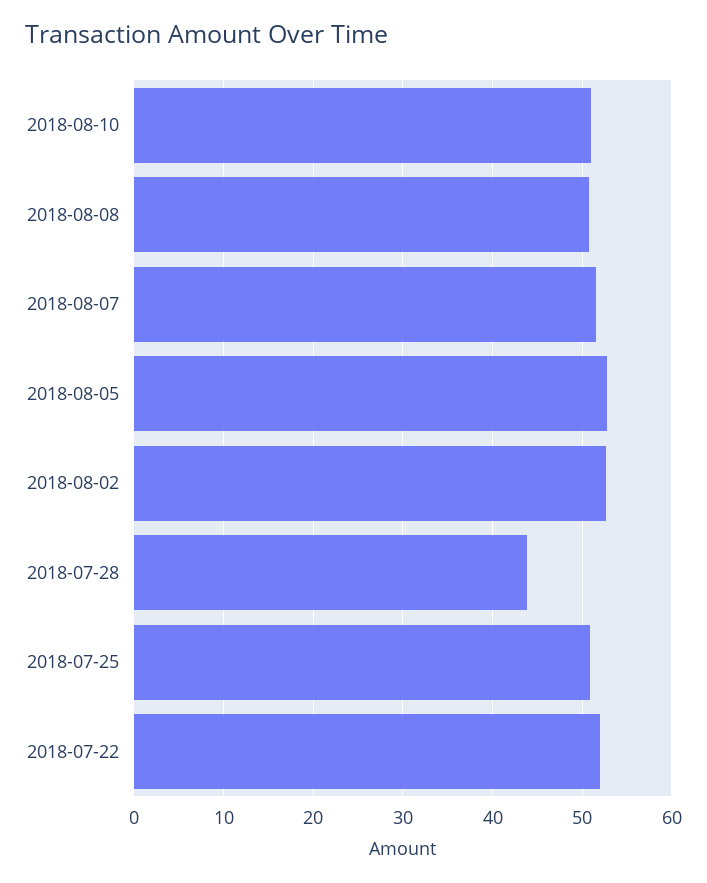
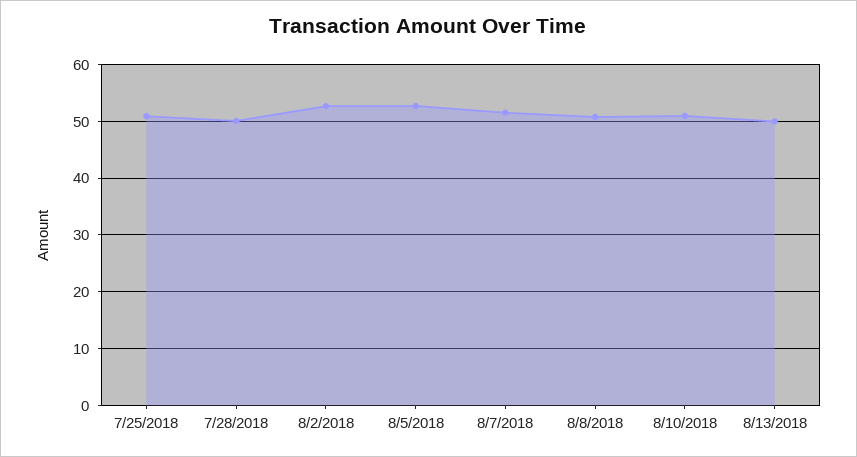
2018-07-28: 44 -> 50
2018-07-22: 52 -> none
8/13/2018: none -> 50

